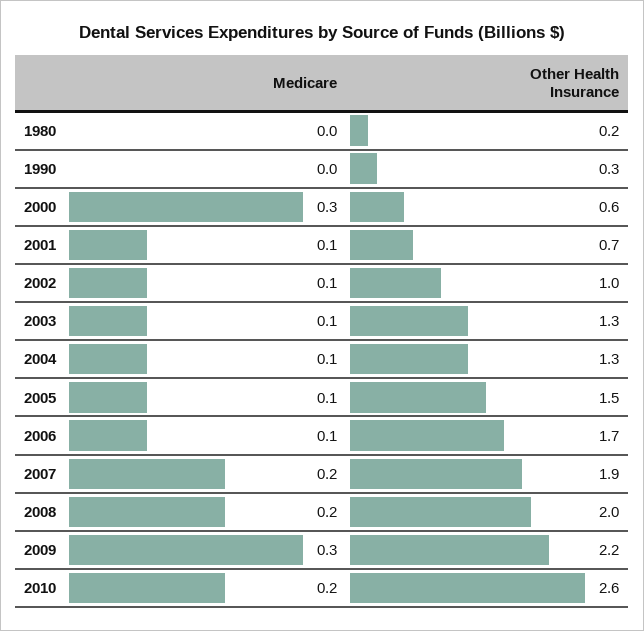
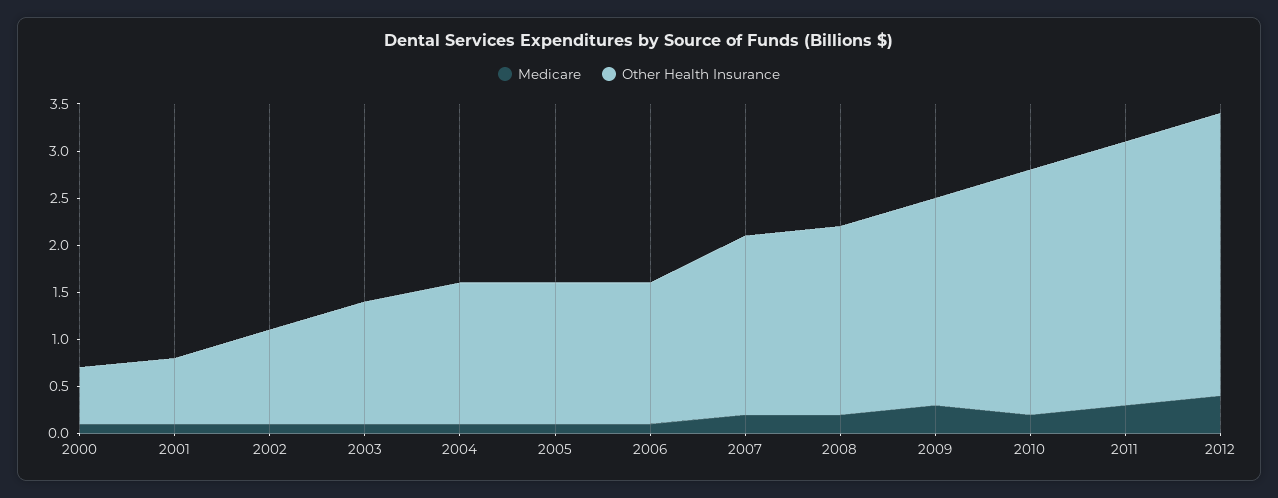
Medicare, 1980: 0 -> none
Other Health Insurance, 1980: 0.2 -> none
Medicare, 1990: 0 -> none
Other Health Insurance, 1990: 0.3 -> none
Medicare, 2000: 0.3 -> 0.1
Other Health Insurance, 2004: 1.3 -> 1.5
Other Health Insurance, 2006: 1.7 -> 1.5
Medicare, 2011: none -> 0.3
Other Health Insurance, 2011: none -> 2.8
Medicare, 2012: none -> 0.4
Other Health Insurance, 2012: none -> 3

